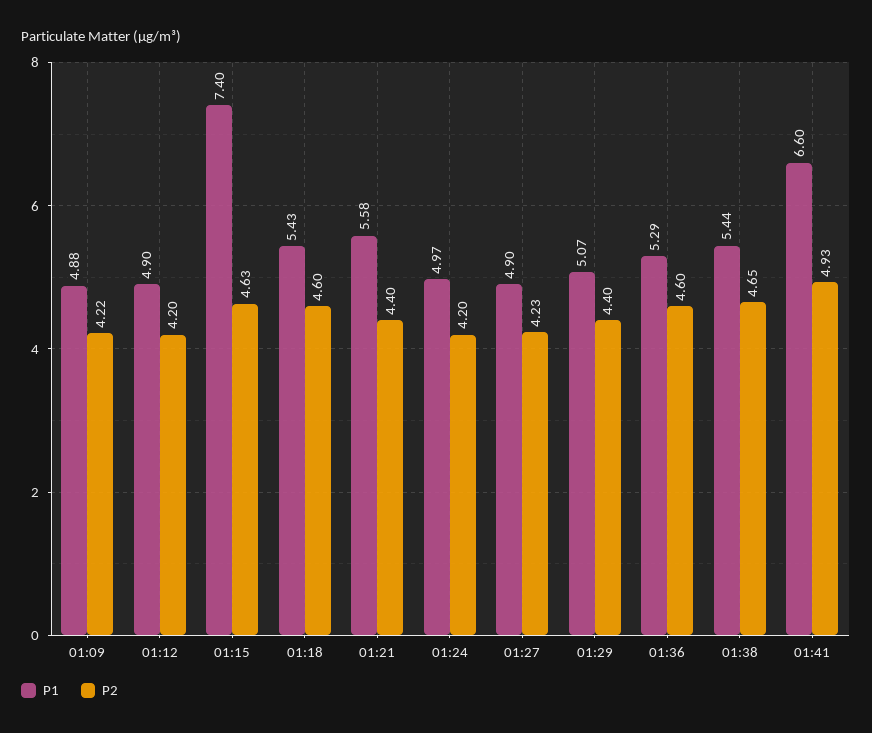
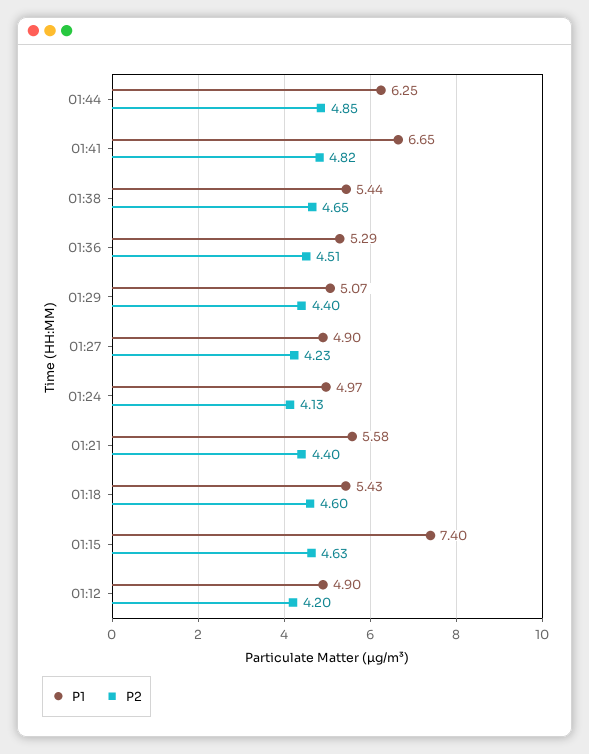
P1, 01:09: 4.88 -> none
P2, 01:09: 4.22 -> none
P2, 01:24: 4.2 -> 4.13
P2, 01:36: 4.6 -> 4.51
P1, 01:41: 6.6 -> 6.65
P2, 01:41: 4.93 -> 4.82
P1, 01:44: none -> 6.25
P2, 01:44: none -> 4.85

